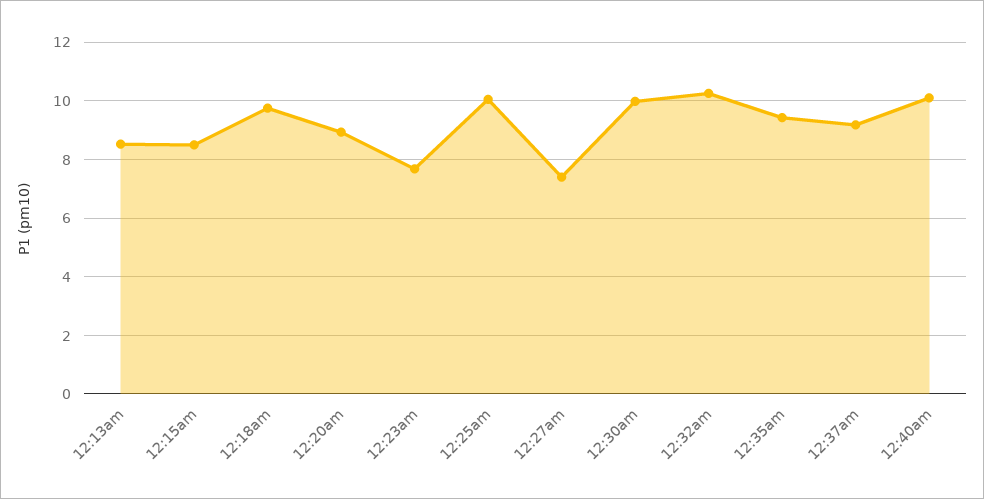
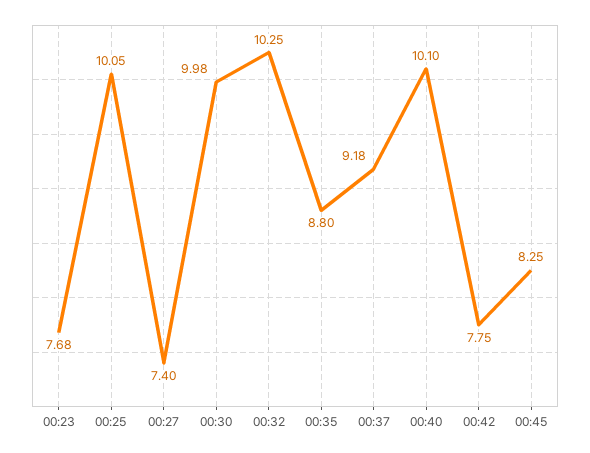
12:13am: 8.5 -> none
12:15am: 8.5 -> none
12:18am: 9.75 -> none
12:20am: 9 -> none
12:35am: 9.5 -> 8.8
00:42: none -> 7.75
00:45: none -> 8.25

